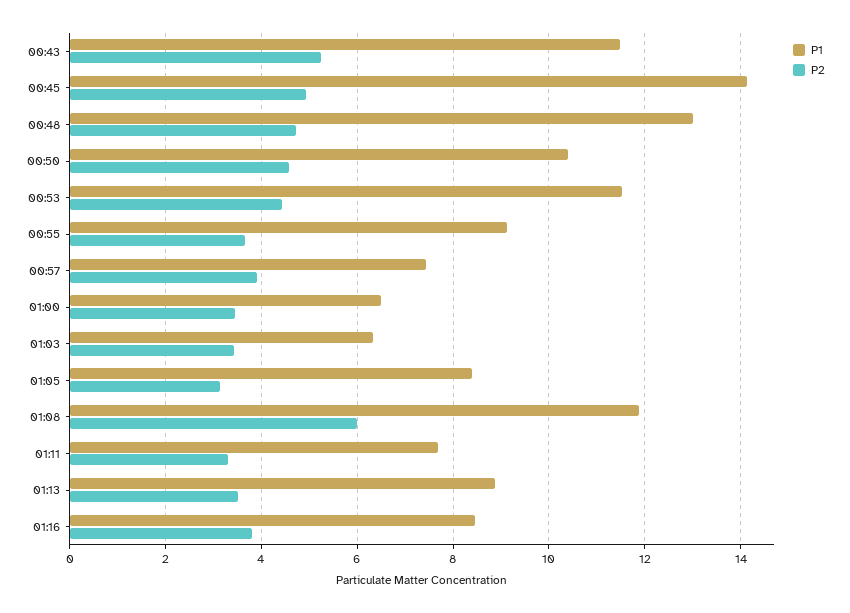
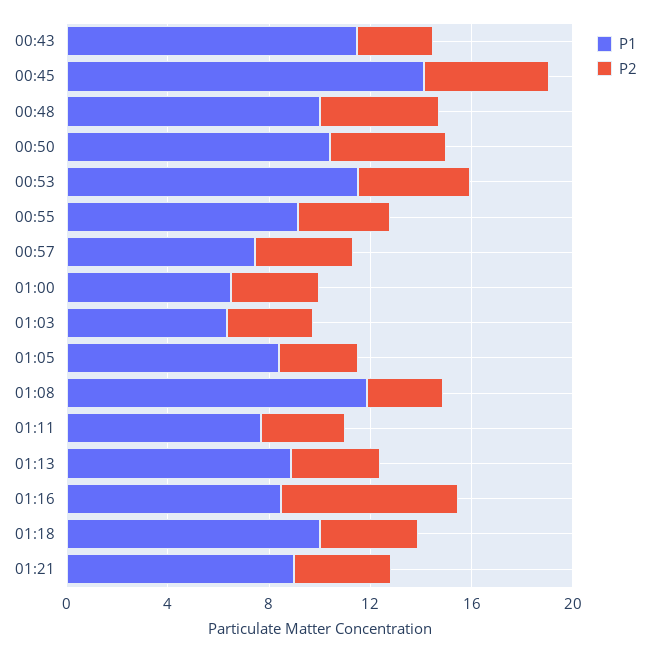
P2, 00:43: 5.2 -> 3
P1, 00:48: 13 -> 10
P2, 01:08: 6 -> 3
P2, 01:16: 3.8 -> 7
P1, 01:18: none -> 10
P2, 01:18: none -> 4
P1, 01:21: none -> 9
P2, 01:21: none -> 4

